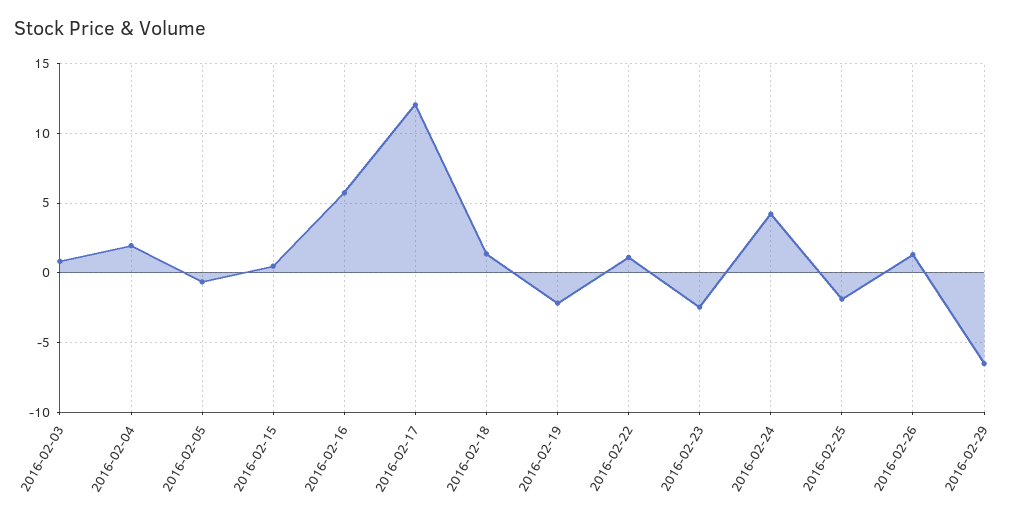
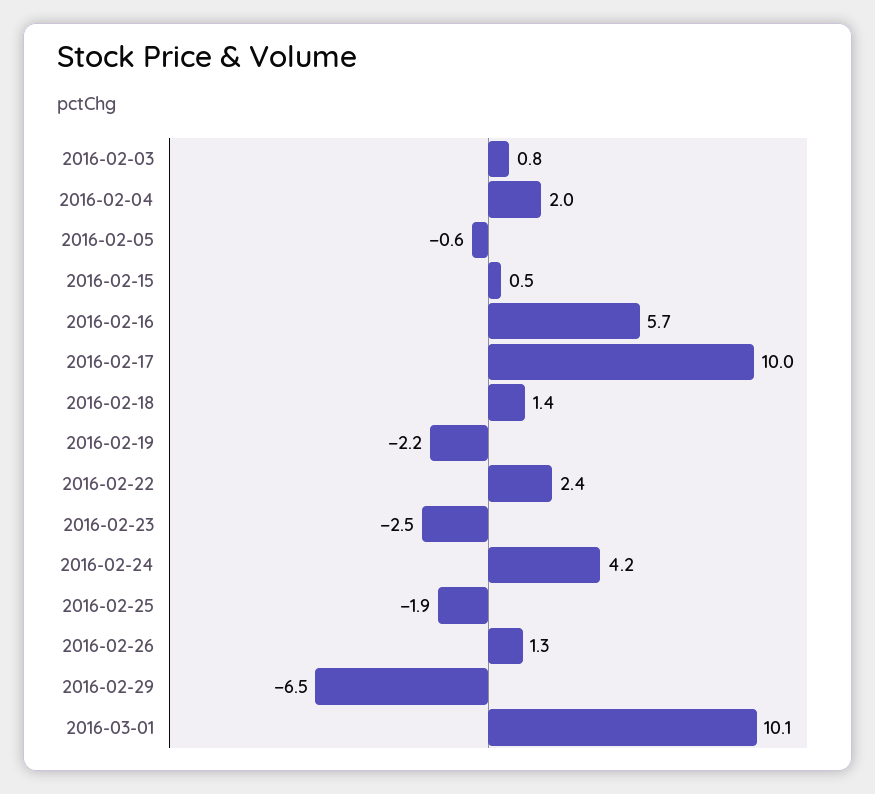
2016-02-17: 12 -> 10
2016-02-22: 1 -> 2.4
2016-03-01: none -> 10.1

